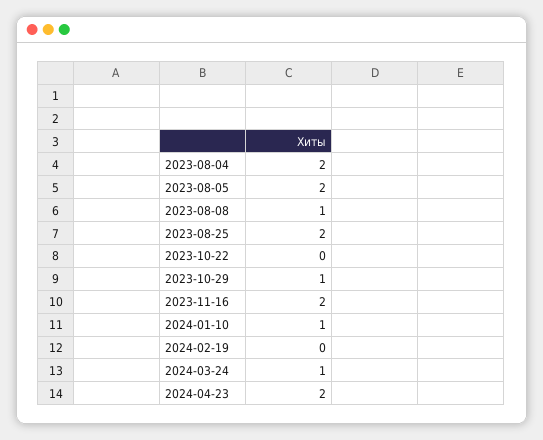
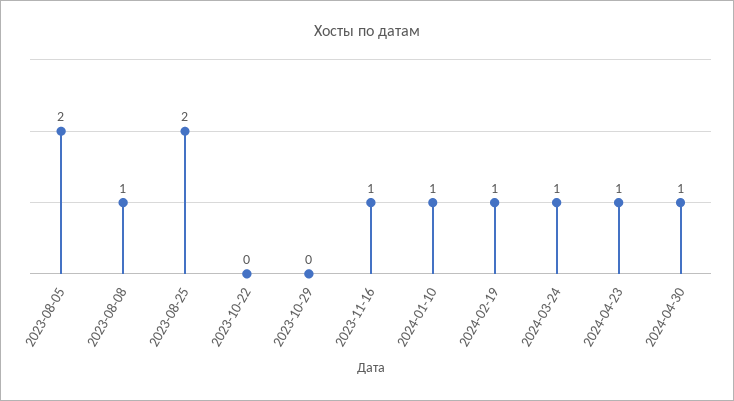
2023-08-04: 2 -> none
2023-10-29: 1 -> 0
2023-11-16: 2 -> 1
2024-02-19: 0 -> 1
2024-04-23: 2 -> 1
2024-04-30: none -> 1

